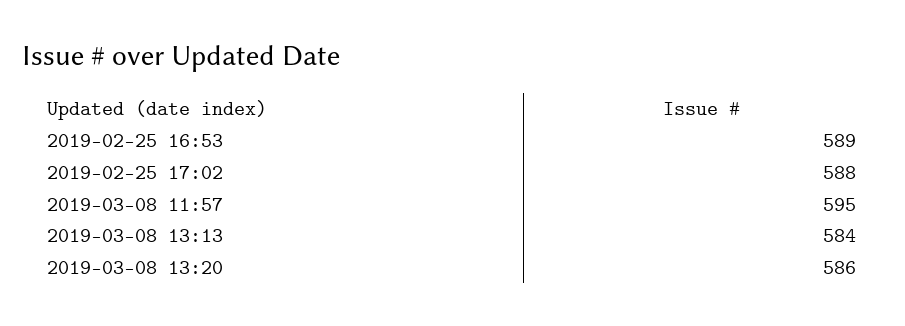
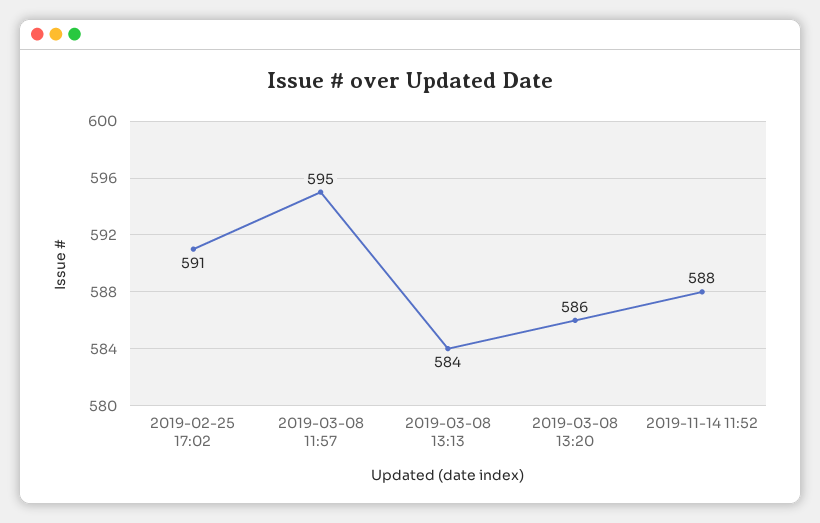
2019-02-25 16:53: 589 -> none
2019-02-25 17:02: 588 -> 591
2019-11-14 11:52: none -> 588

